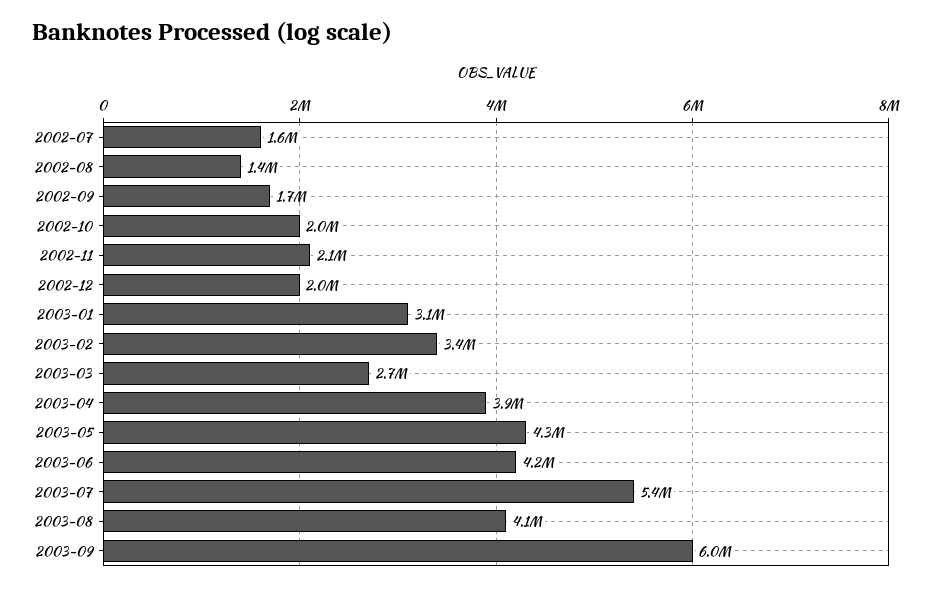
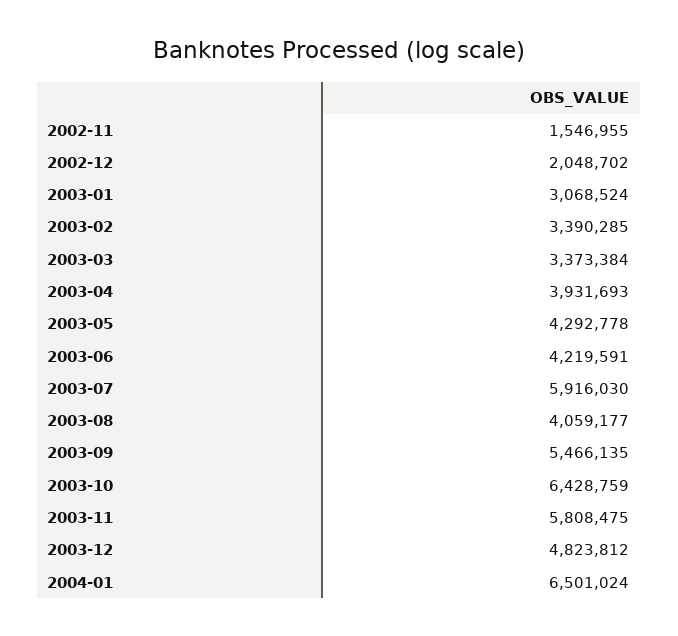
2002-07: 1600000 -> none
2002-08: 1400000 -> none
2002-09: 1700000 -> none
2002-10: 2000000 -> none
2002-11: 2100000 -> 1546955
2003-03: 2700000 -> 3373384
2003-07: 5400000 -> 5916030
2003-09: 6000000 -> 5466135
2003-10: none -> 6428759
2003-11: none -> 5808475
2003-12: none -> 4823812
2004-01: none -> 6501024

